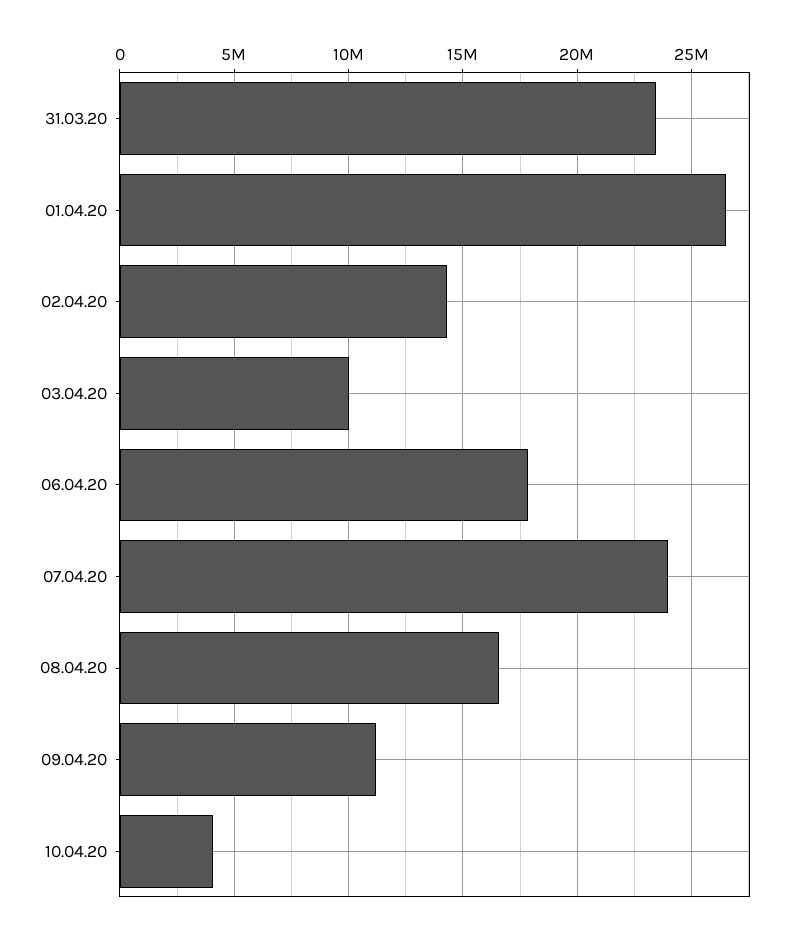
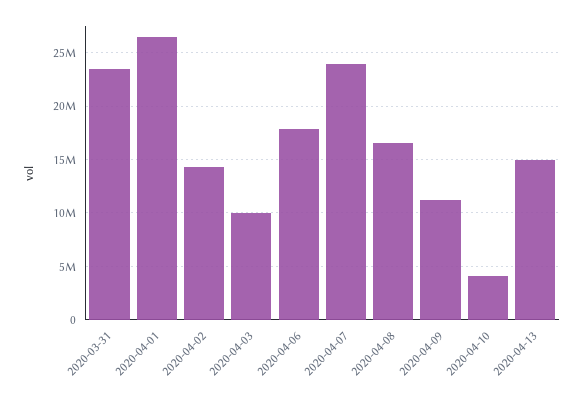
2020-04-13: none -> 15000000

